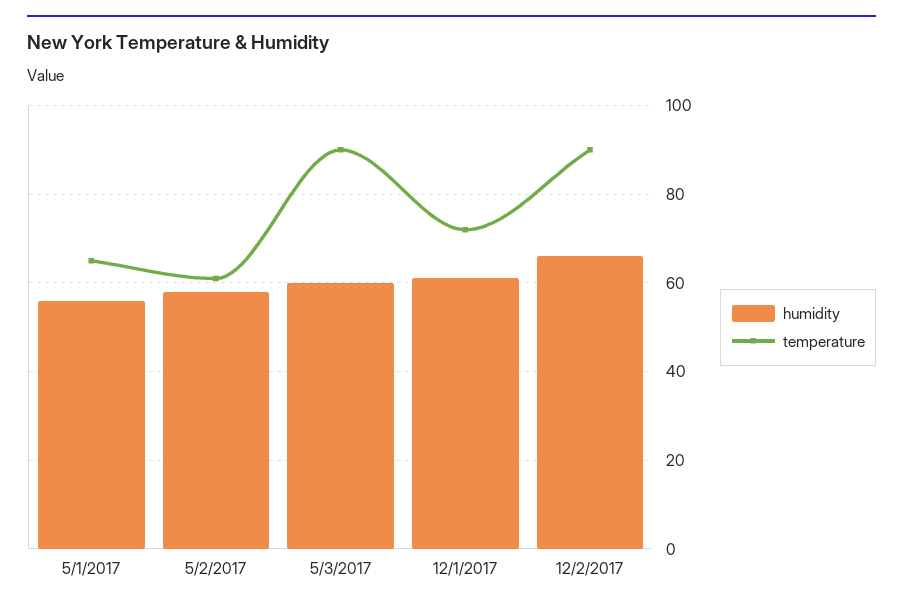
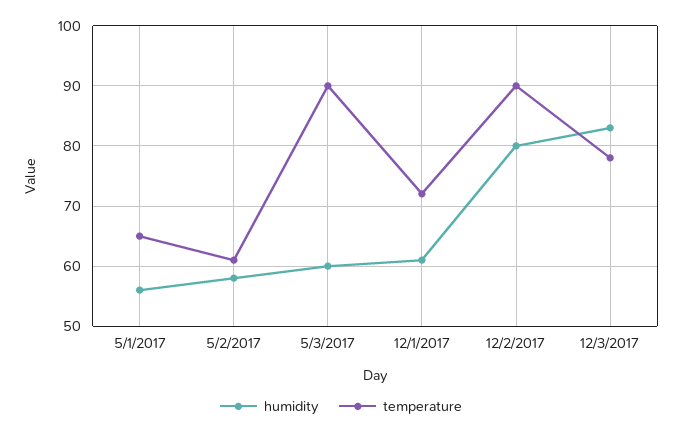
humidity, 12/2/2017: 65 -> 80
humidity, 12/3/2017: none -> 83
temperature, 12/3/2017: none -> 78

